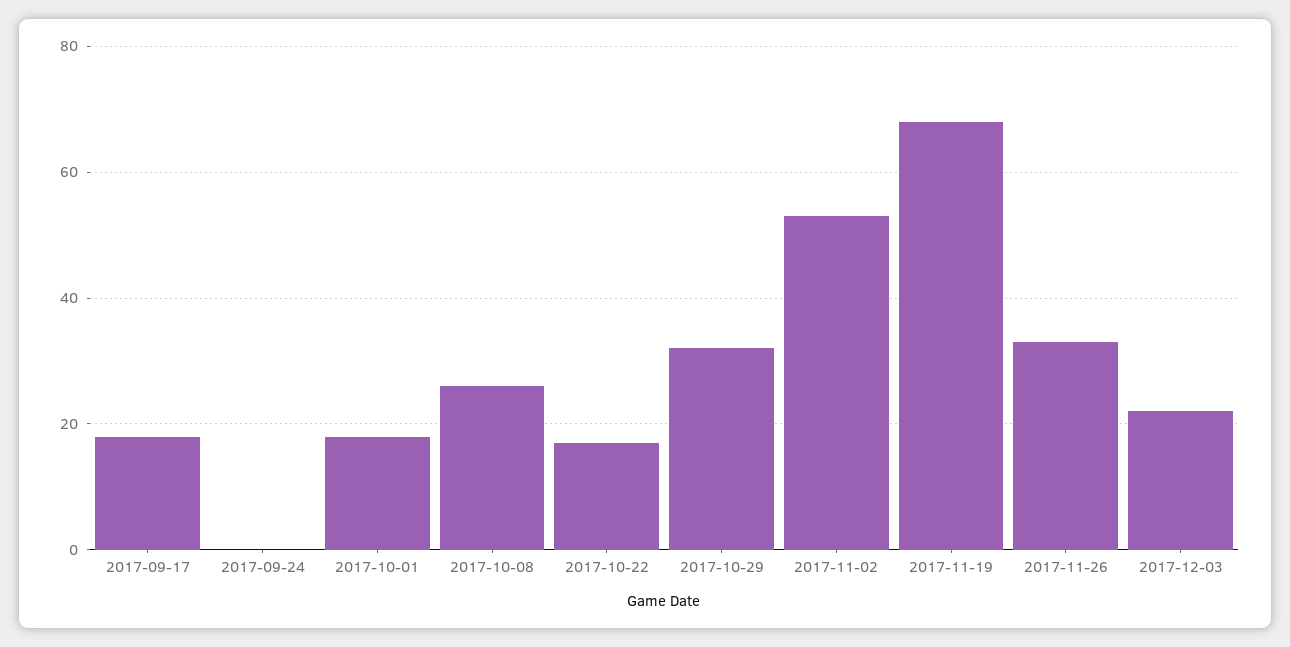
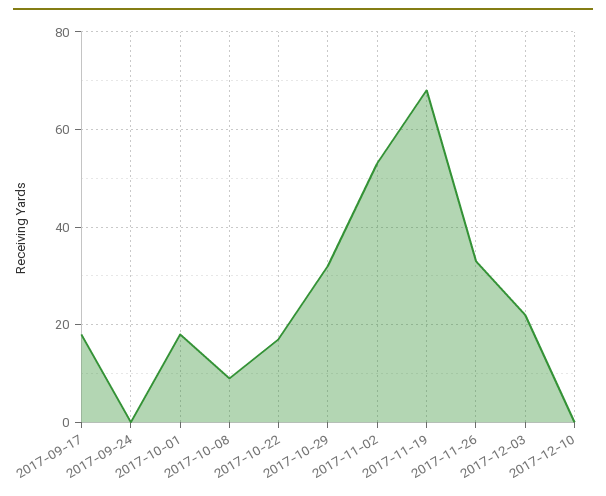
2017-10-08: 25 -> 10
2017-12-10: none -> 0

